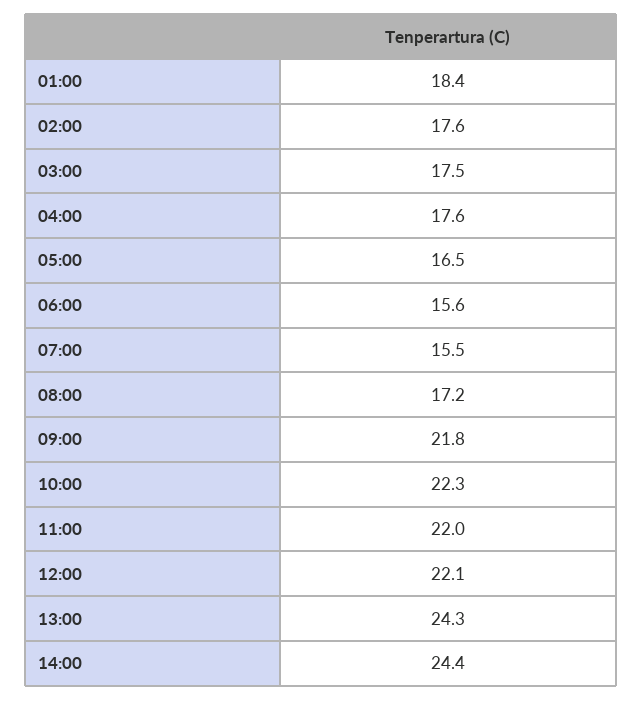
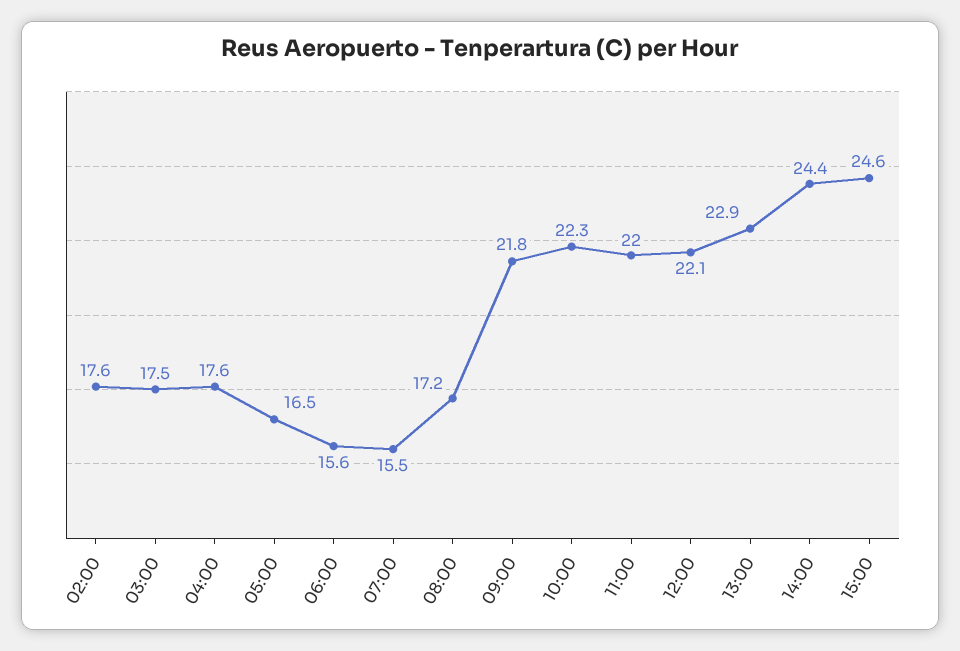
01:00: 18.4 -> none
13:00: 24.3 -> 22.9
15:00: none -> 24.6

